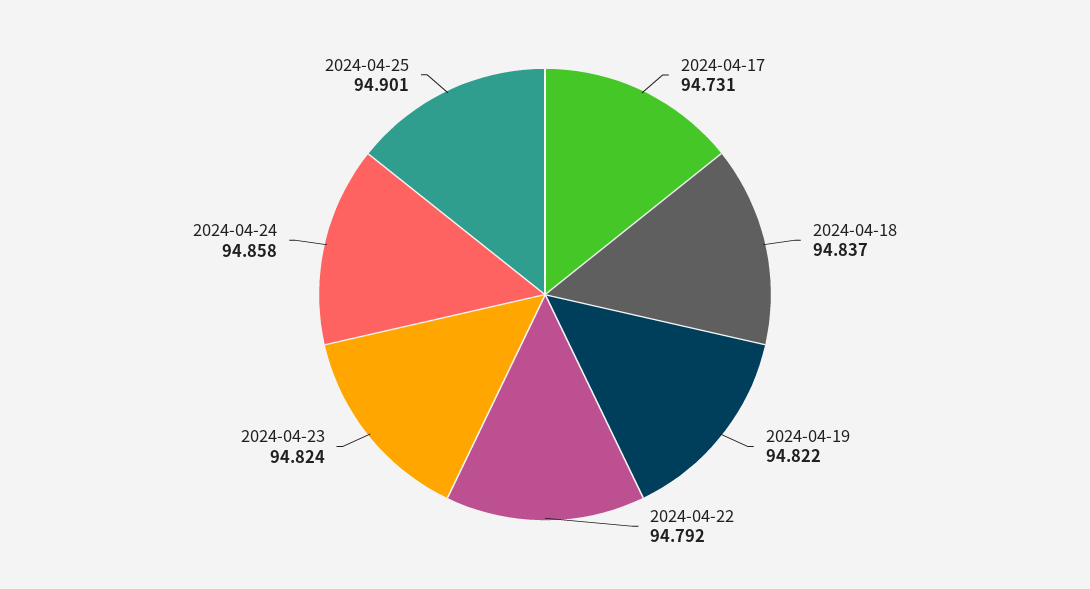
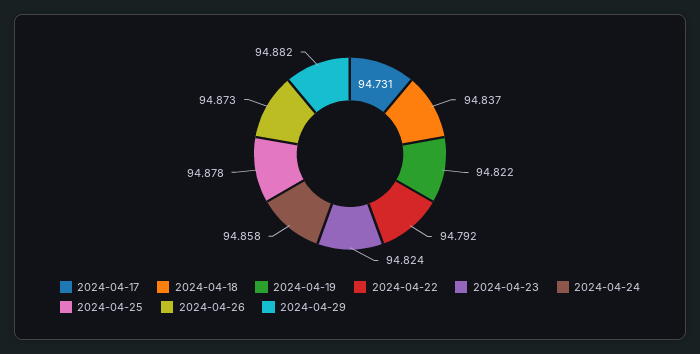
2024-04-25: 94.901 -> 94.878
2024-04-26: none -> 94.873
2024-04-29: none -> 94.882

